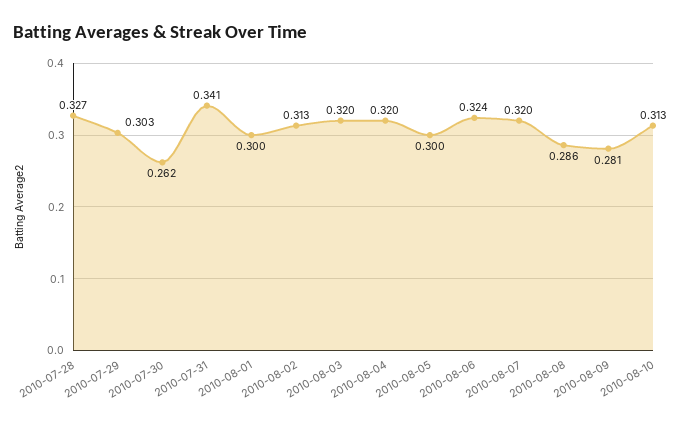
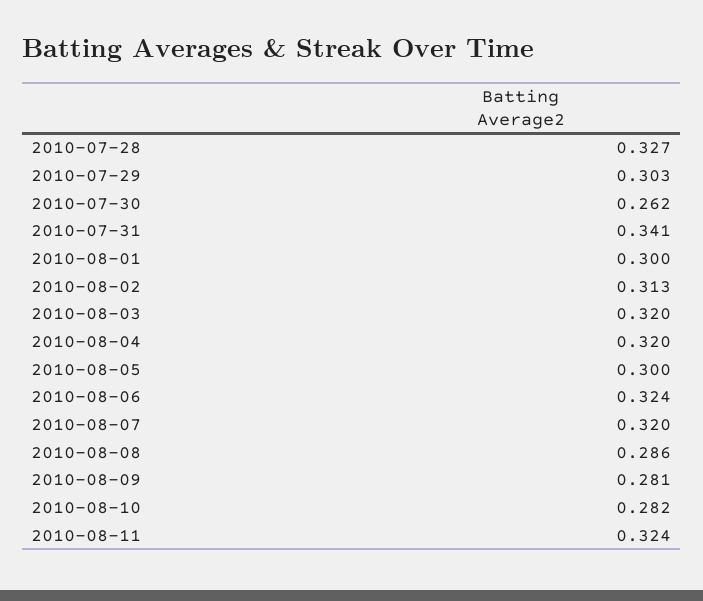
2010-08-10: 0.313 -> 0.282
2010-08-11: none -> 0.324

